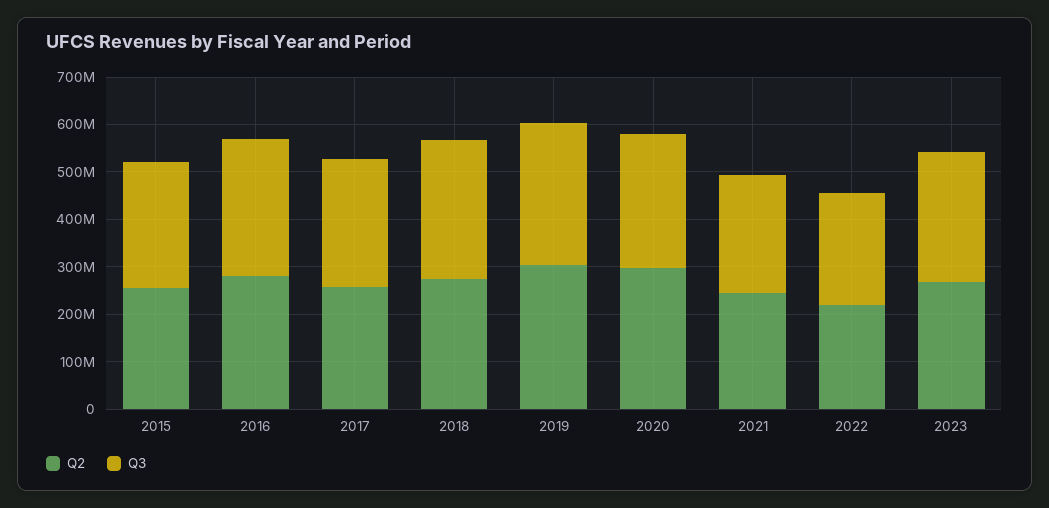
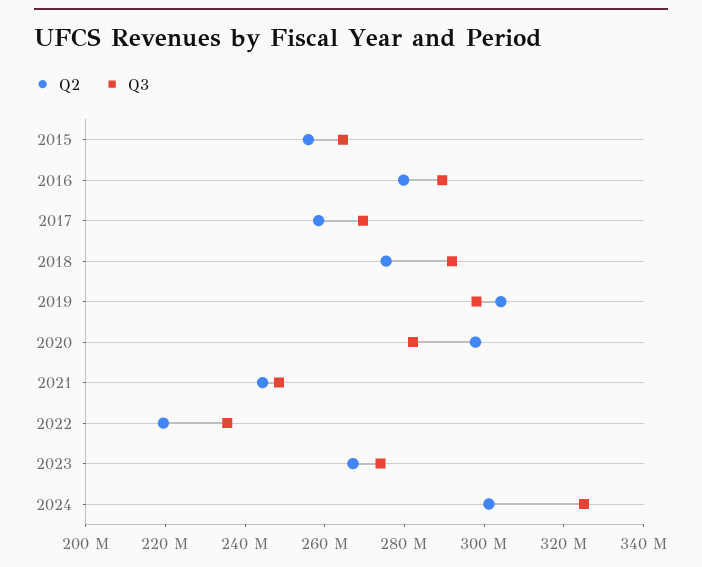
Q2, 2024: none -> 300000000
Q3, 2024: none -> 325000000

